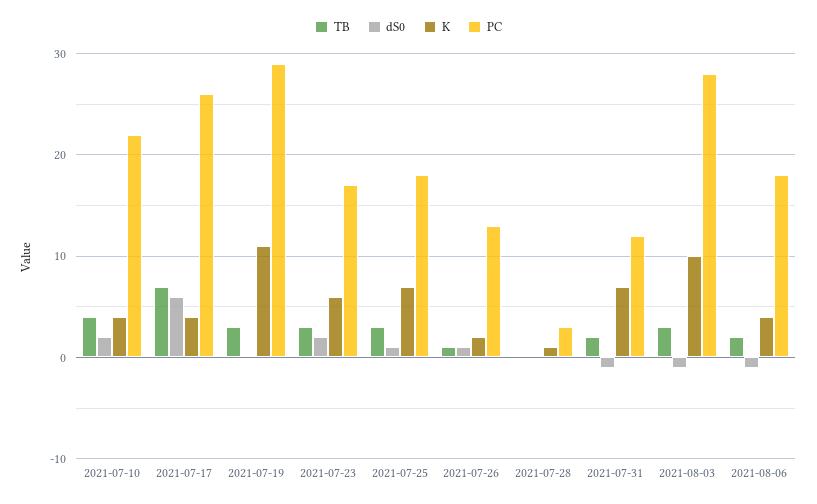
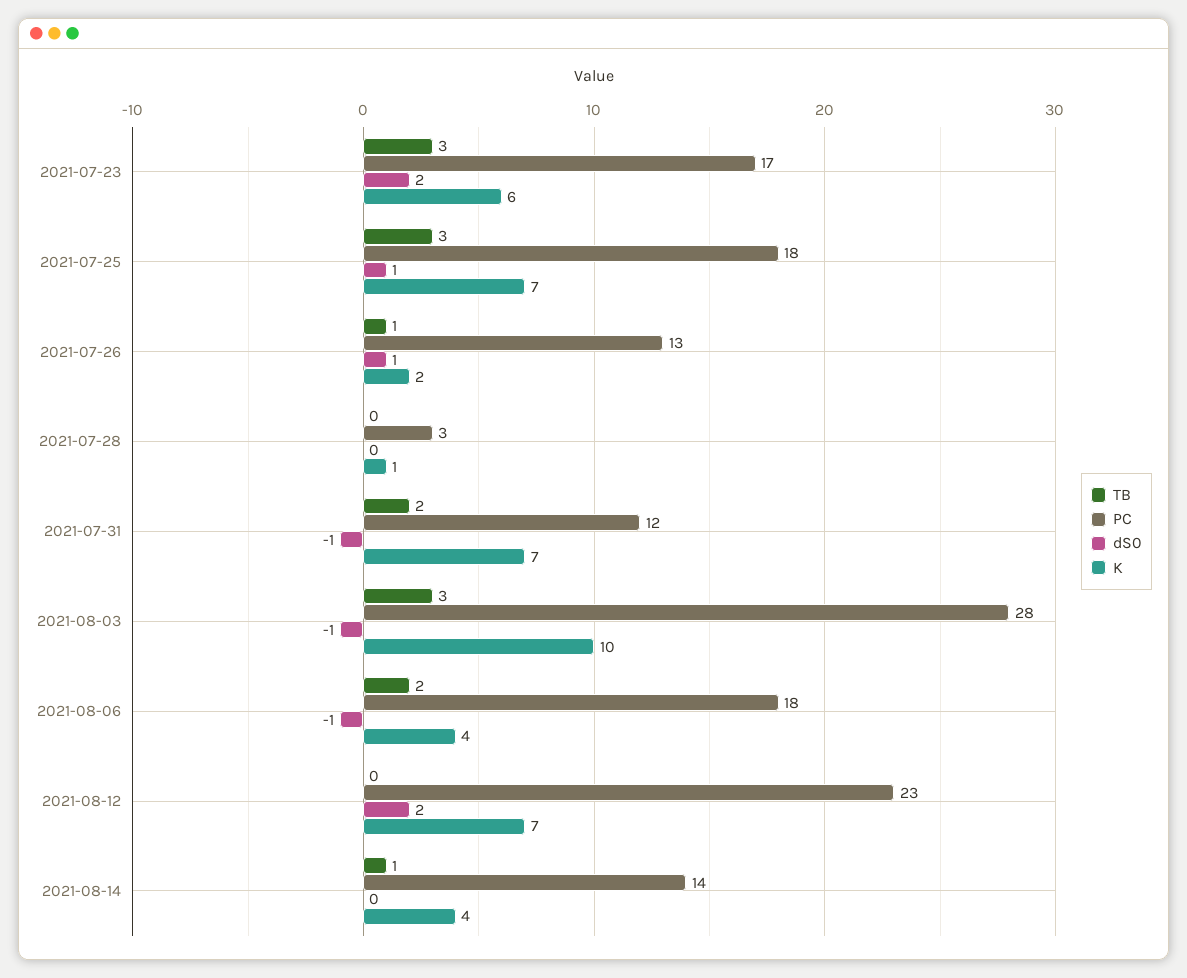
TB, 2021-07-10: 4 -> none
dS0, 2021-07-10: 2 -> none
K, 2021-07-10: 4 -> none
PC, 2021-07-10: 22 -> none
TB, 2021-07-17: 7 -> none
dS0, 2021-07-17: 6 -> none
K, 2021-07-17: 4 -> none
PC, 2021-07-17: 26 -> none
TB, 2021-07-19: 3 -> none
dS0, 2021-07-19: 0 -> none
K, 2021-07-19: 11 -> none
PC, 2021-07-19: 29 -> none
TB, 2021-08-12: none -> 0
PC, 2021-08-12: none -> 23
dS0, 2021-08-12: none -> 2
K, 2021-08-12: none -> 7
TB, 2021-08-14: none -> 1
PC, 2021-08-14: none -> 14
dS0, 2021-08-14: none -> 0
K, 2021-08-14: none -> 4

